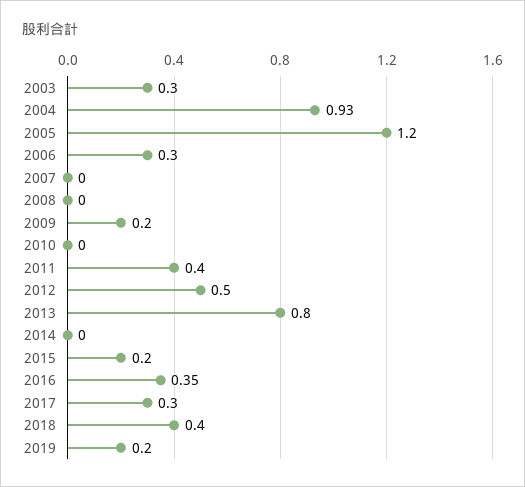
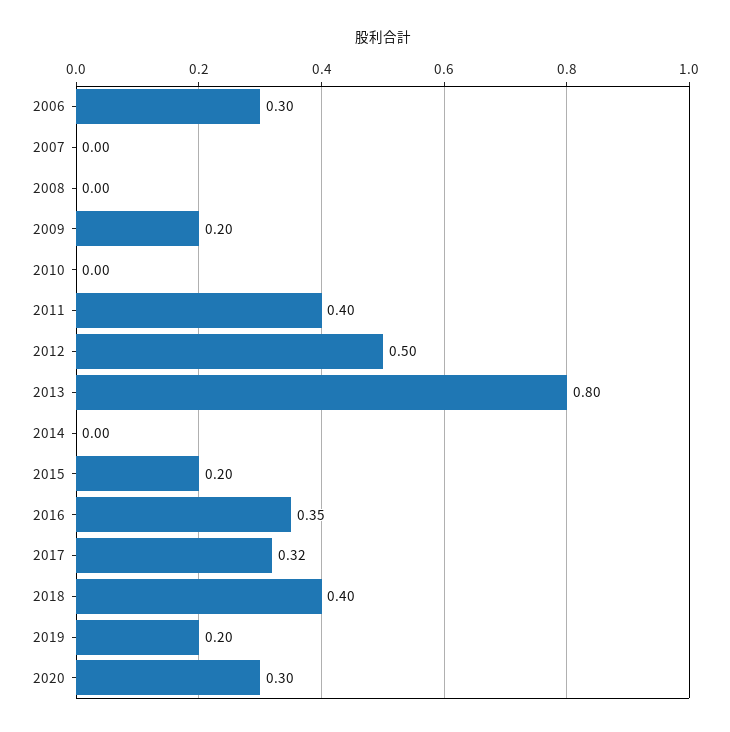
2003: 0.3 -> none
2004: 0.93 -> none
2005: 1.2 -> none
2017: 0.3 -> 0.32
2020: none -> 0.3

